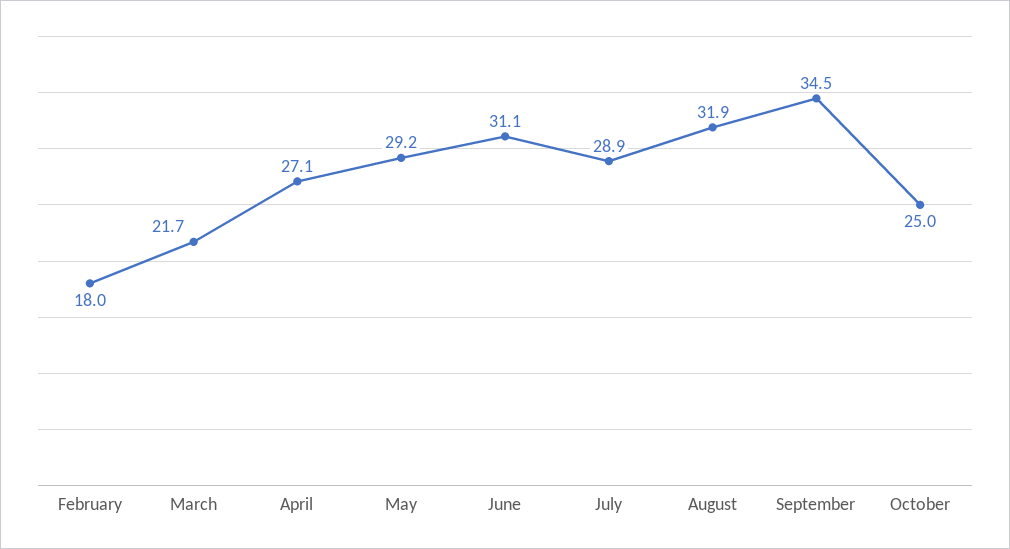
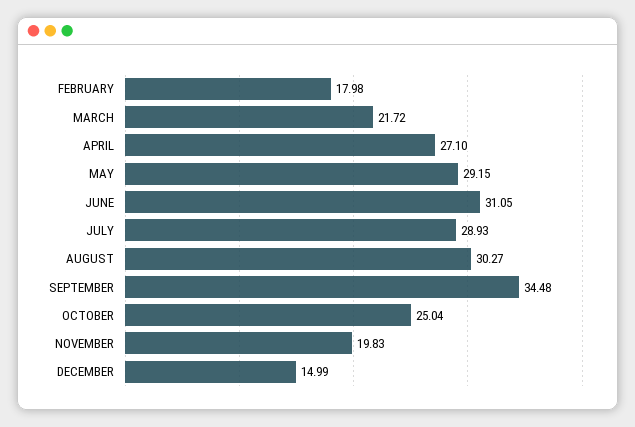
August: 31.9 -> 30.27
NOVEMBER: none -> 19.83
DECEMBER: none -> 14.99

